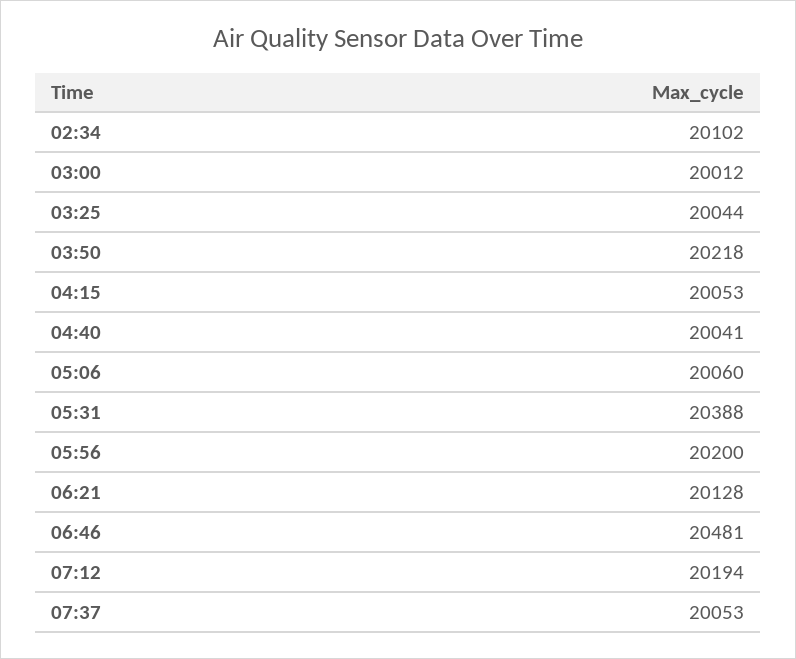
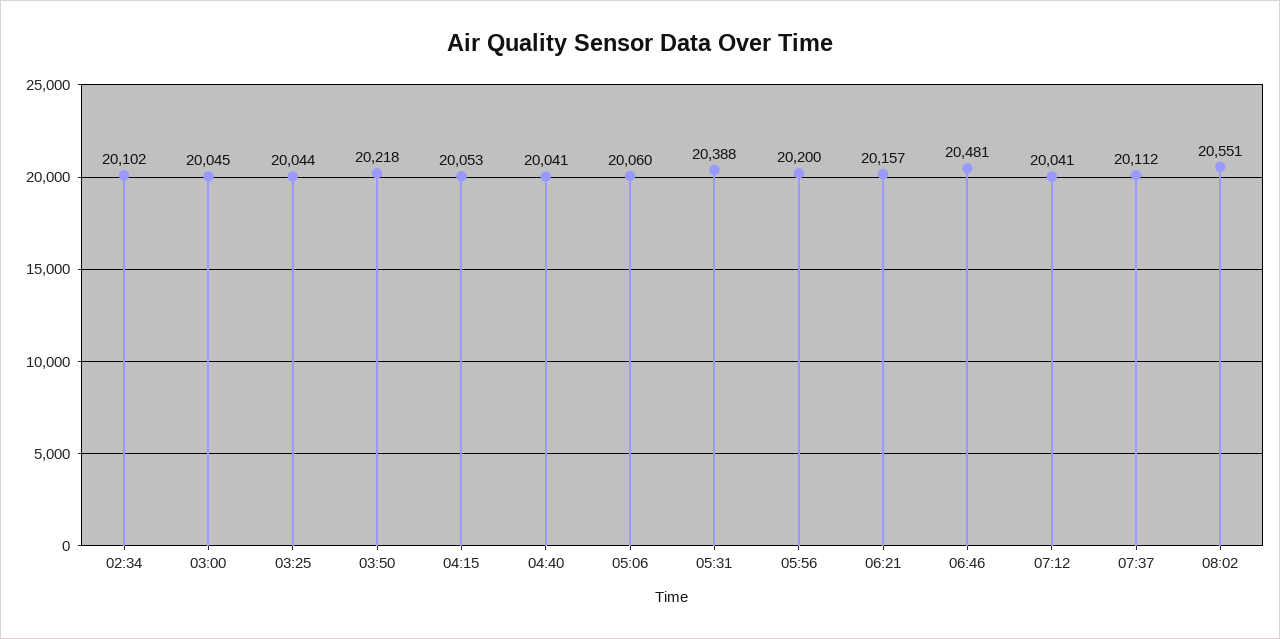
03:00: 20012 -> 20045
06:21: 20128 -> 20157
07:12: 20194 -> 20041
07:37: 20053 -> 20112
08:02: none -> 20551

